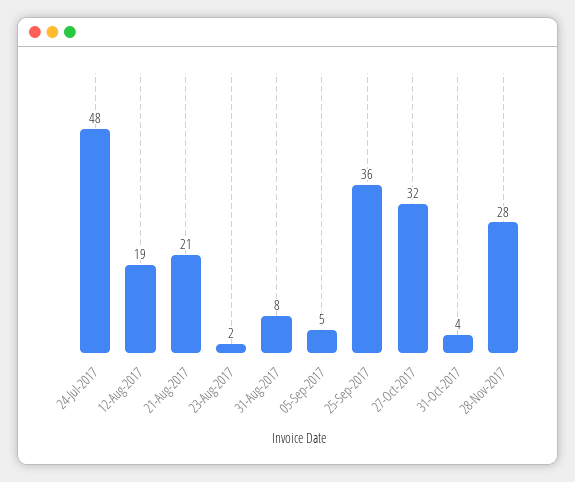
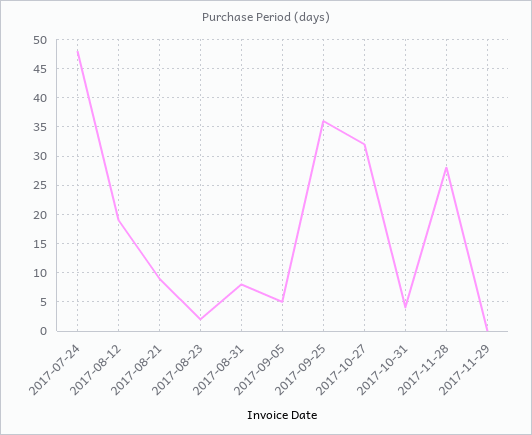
21-Aug-2017: 21 -> 10
2017-11-29: none -> 0

